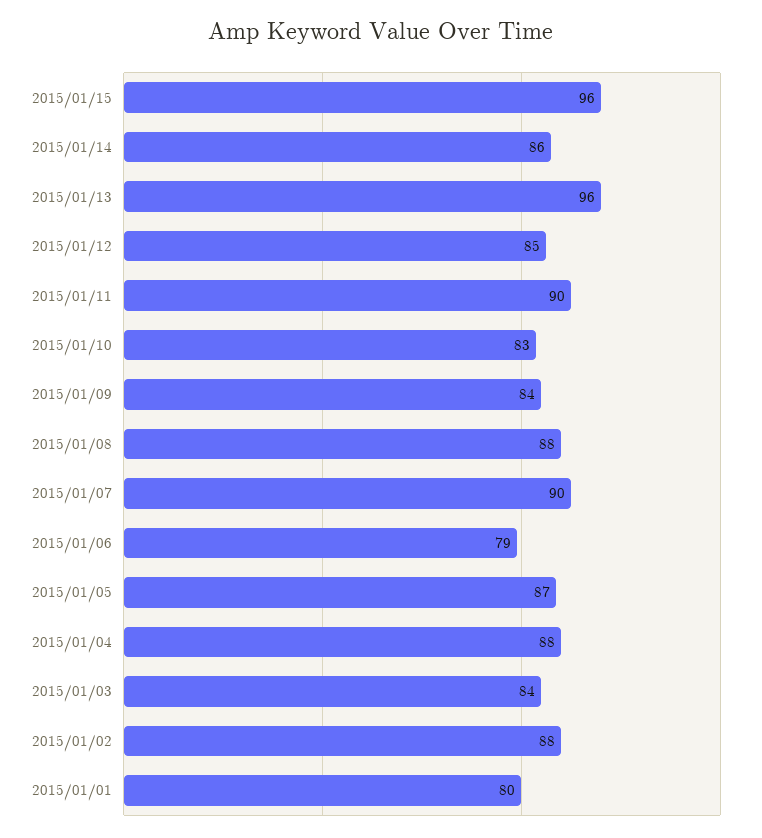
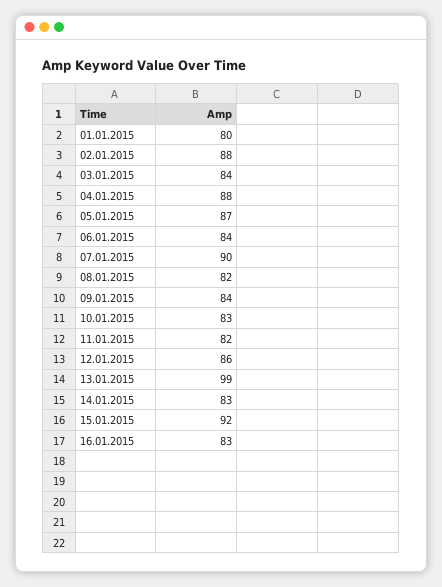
2015/01/15: 96 -> 92
2015/01/14: 86 -> 83
2015/01/13: 96 -> 99
2015/01/12: 85 -> 86
2015/01/11: 90 -> 82
2015/01/08: 88 -> 82
2015/01/06: 79 -> 84
16.01.2015: none -> 83

